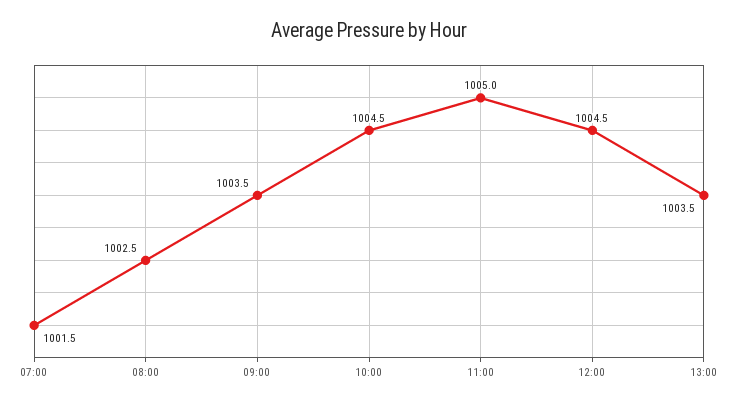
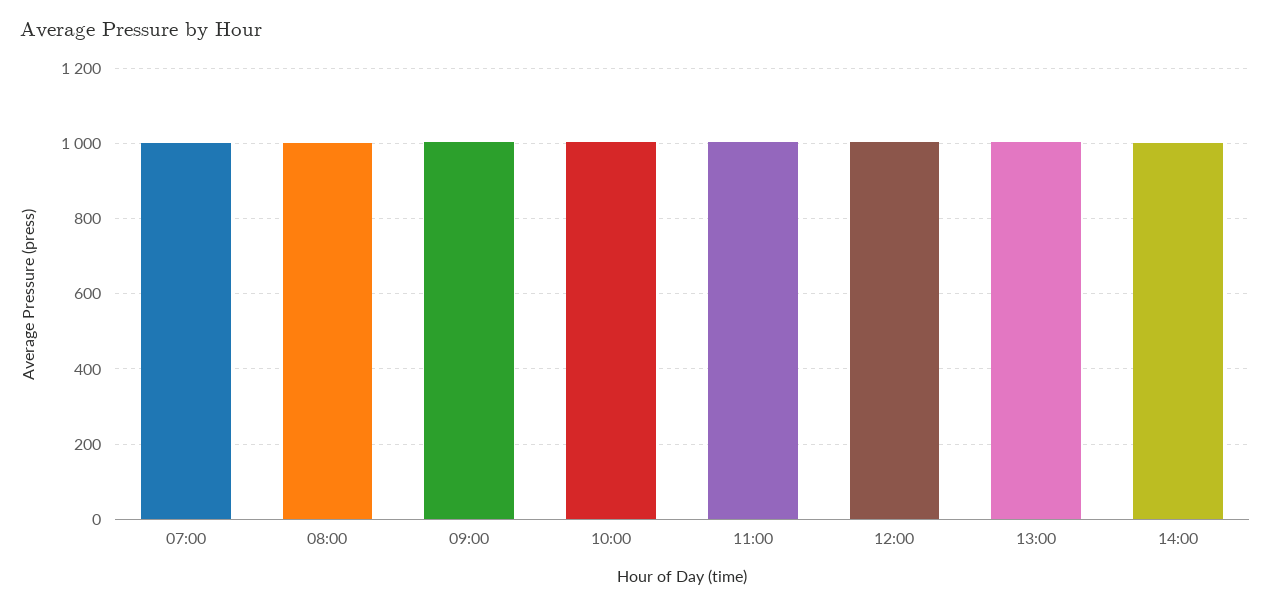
14:00: none -> 1000

